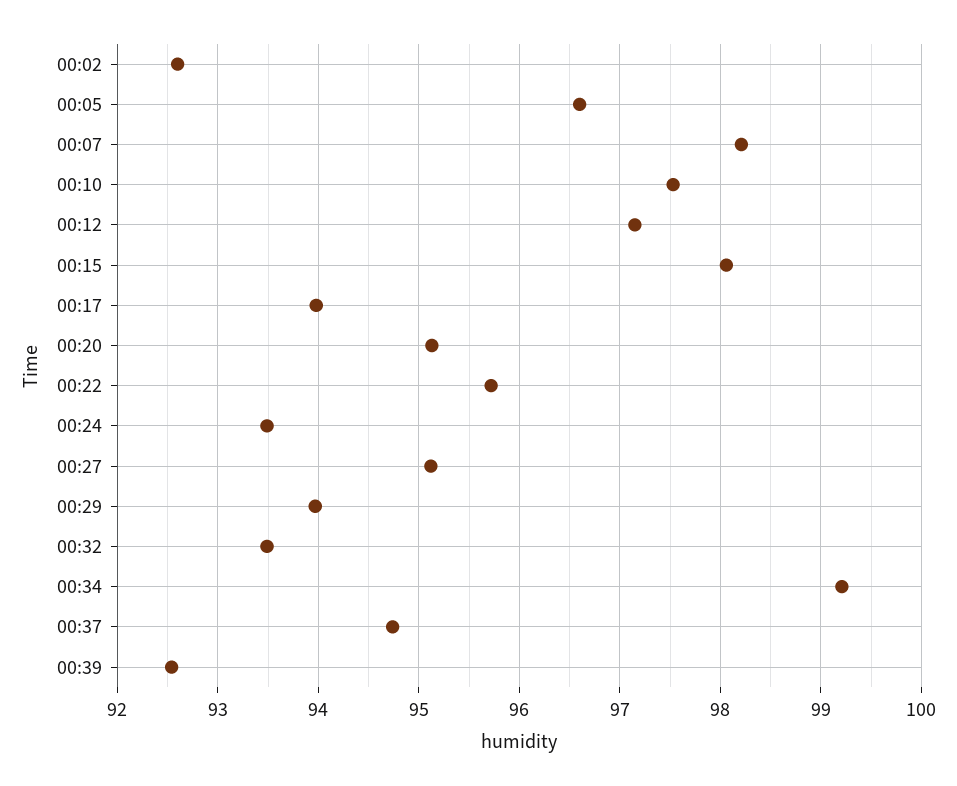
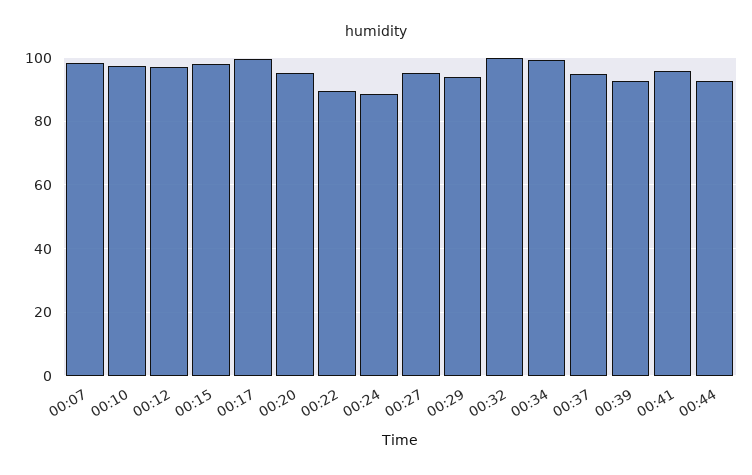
00:02: 92.6 -> none
00:05: 96.6 -> none
00:17: 94 -> 100
00:22: 95.7 -> 90
00:24: 93.5 -> 88
00:32: 93.5 -> 100
00:41: none -> 96
00:44: none -> 92

